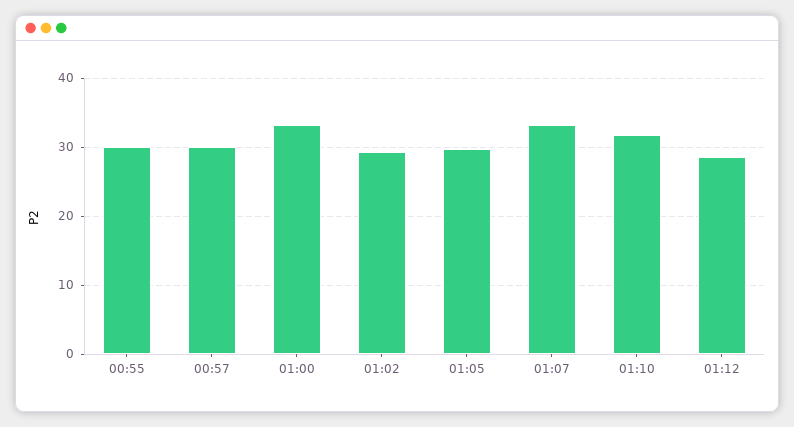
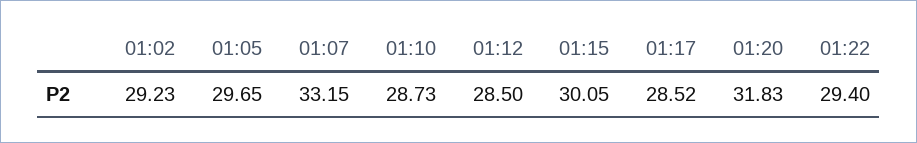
00:55: 30 -> none
00:57: 30 -> none
01:00: 33 -> none
01:10: 32 -> 28.73
01:15: none -> 30.05
01:17: none -> 28.52
01:20: none -> 31.83
01:22: none -> 29.4

